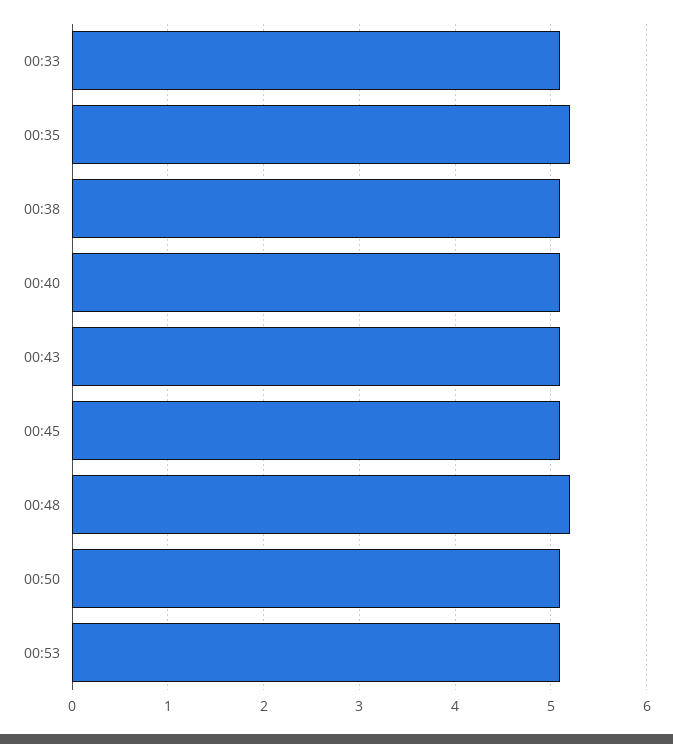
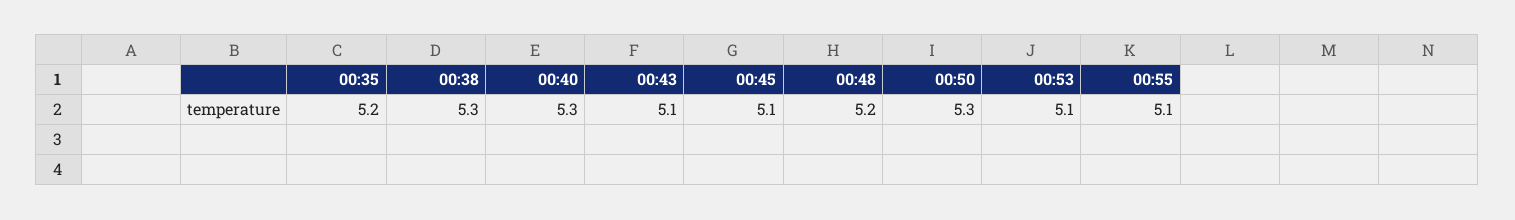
00:33: 5.1 -> none
00:38: 5.1 -> 5.3
00:40: 5.1 -> 5.3
00:50: 5.1 -> 5.3
00:55: none -> 5.1

